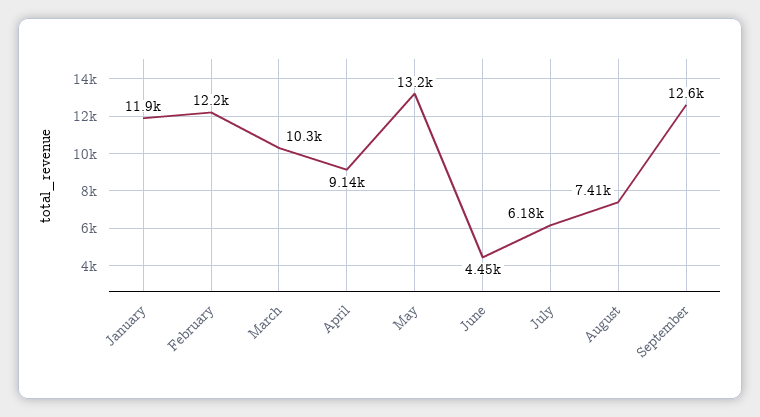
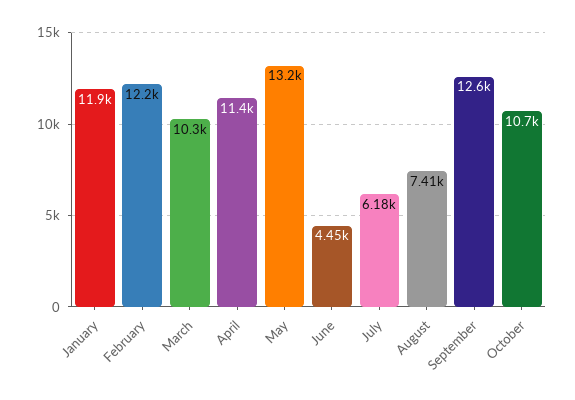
April: 9140 -> 11400
October: none -> 10700

